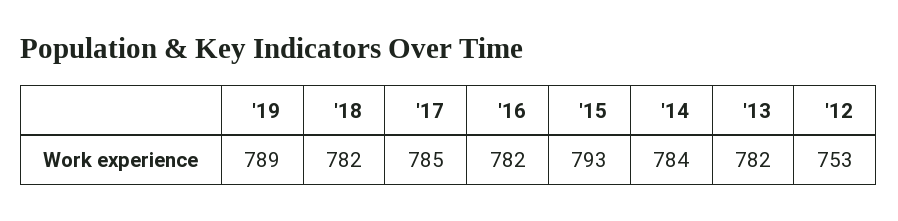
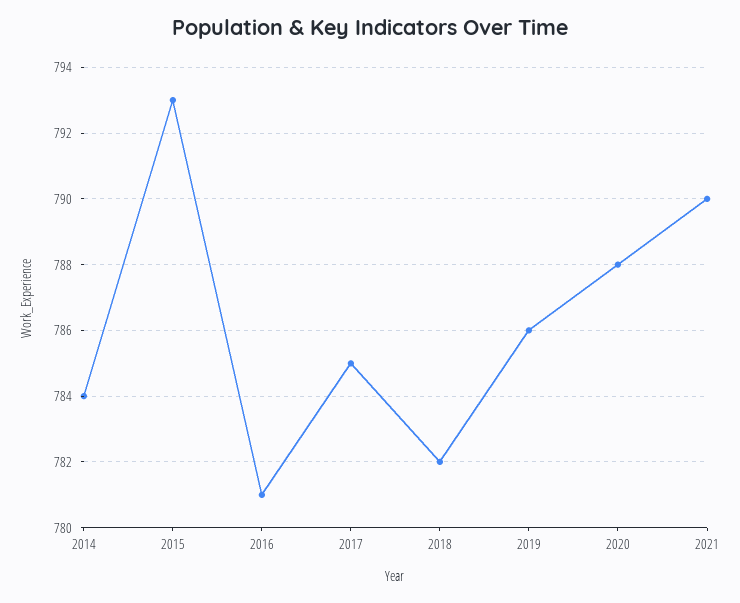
'19: 789 -> 786
'16: 782 -> 781
'13: 782 -> none
'12: 753 -> none
2020: none -> 788
2021: none -> 790

